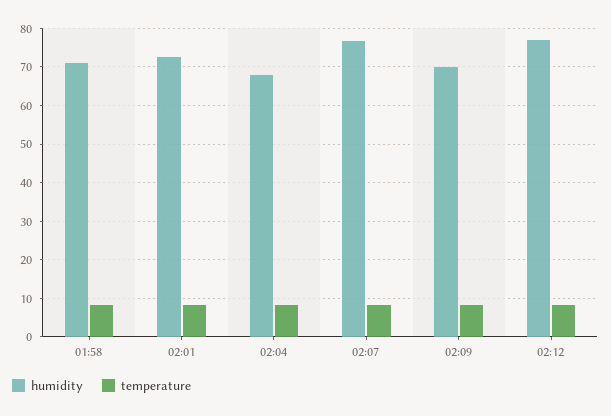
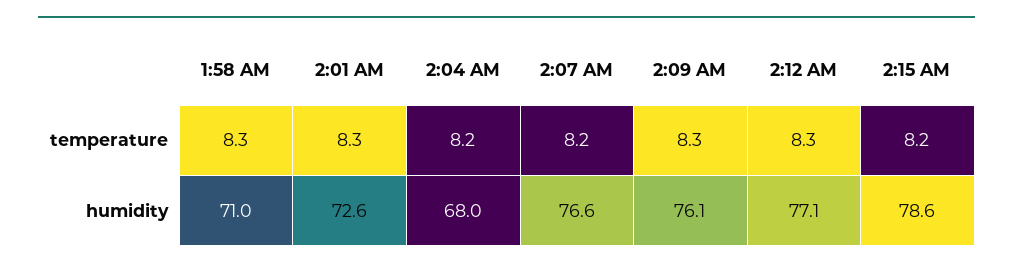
humidity, 02:09: 70 -> 76.1
temperature, 2:15 AM: none -> 8.2
humidity, 2:15 AM: none -> 78.6

